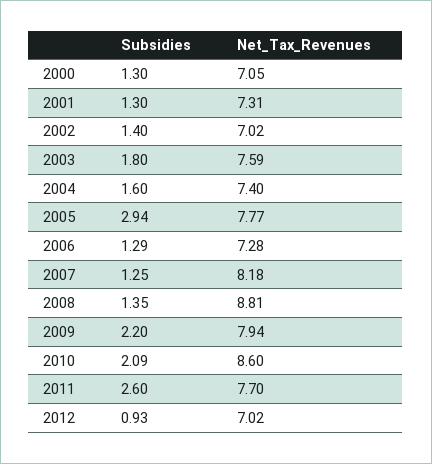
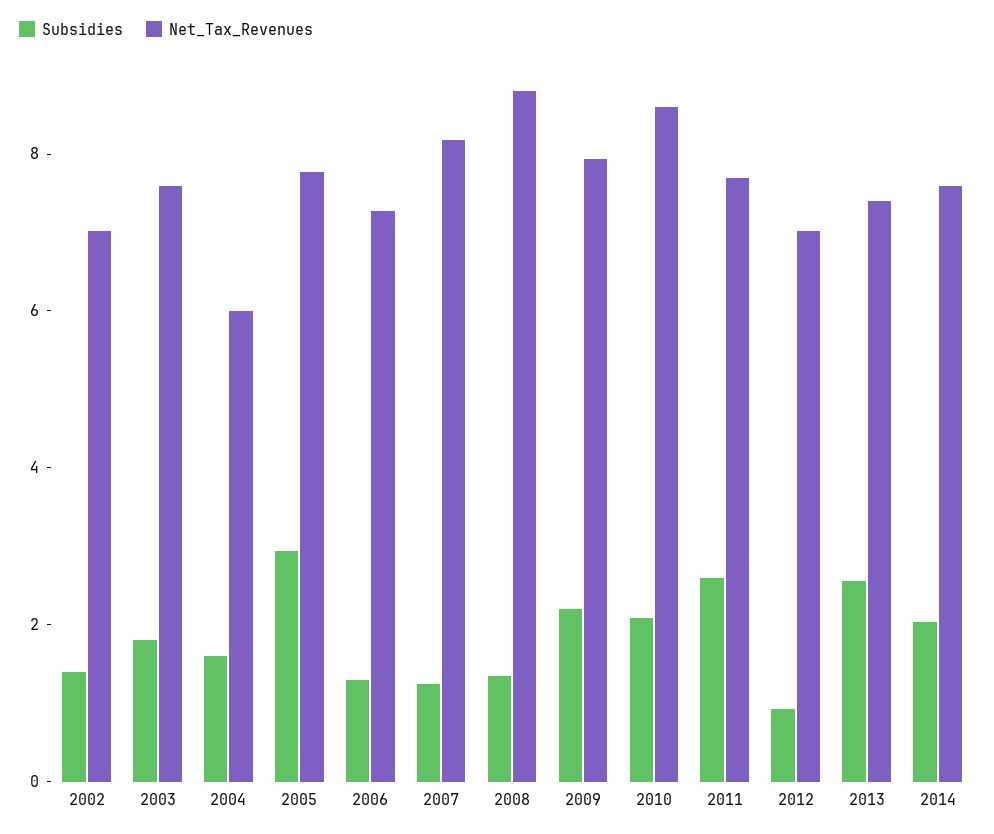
Subsidies, 2000: 1.3 -> none
Net_Tax_Revenues, 2000: 7.05 -> none
Subsidies, 2001: 1.3 -> none
Net_Tax_Revenues, 2001: 7.31 -> none
Net_Tax_Revenues, 2004: 7.4 -> 6
Subsidies, 2013: none -> 2.5
Net_Tax_Revenues, 2013: none -> 7.5
Subsidies, 2014: none -> 2
Net_Tax_Revenues, 2014: none -> 7.5

